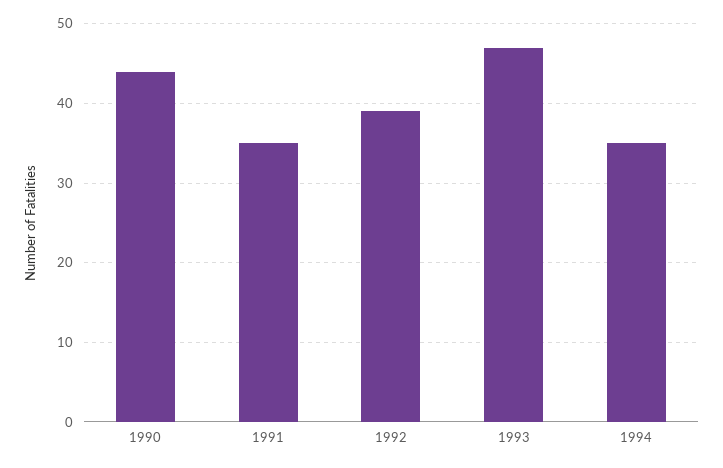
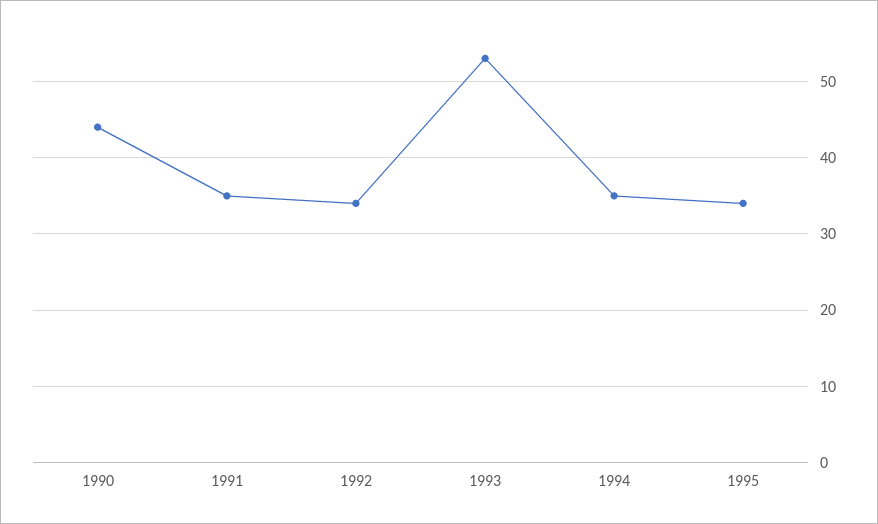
1992: 39 -> 34
1993: 47 -> 53
1995: none -> 34

